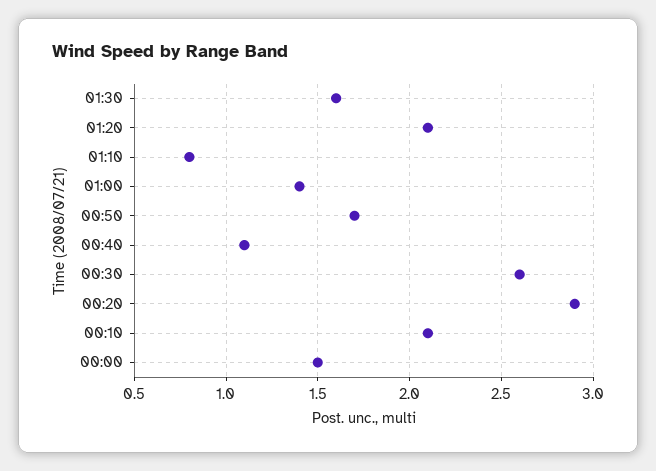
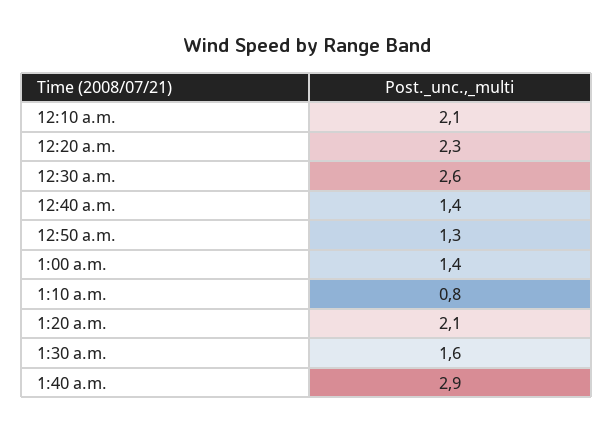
00:50: 1.7 -> 1.3
00:40: 1.1 -> 1.4
00:20: 2.9 -> 2.3
00:00: 1.5 -> none
1:40 a.m.: none -> 2.9

